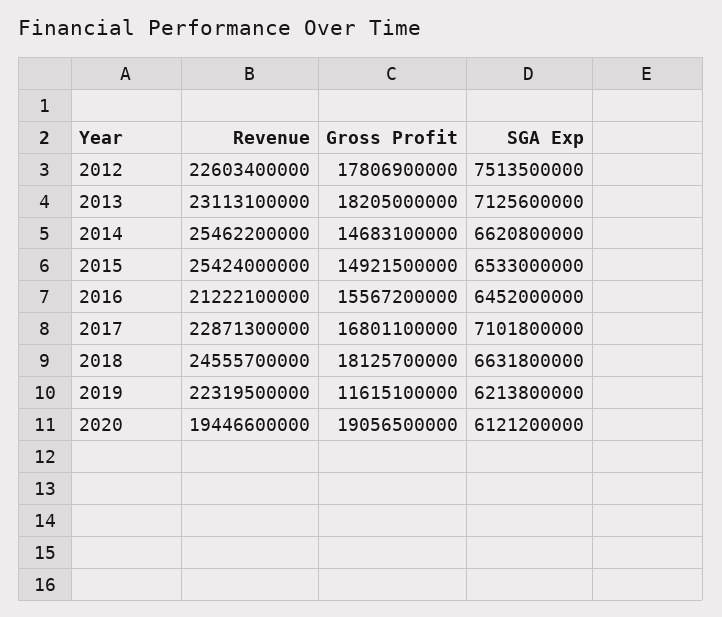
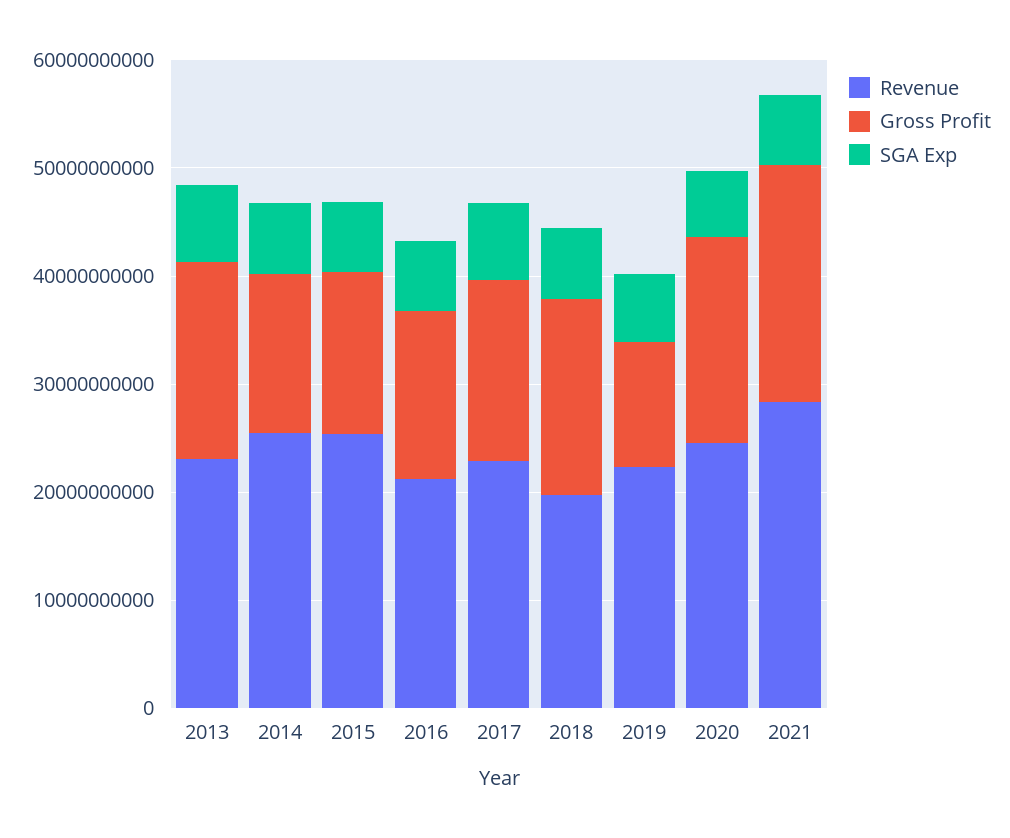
Revenue, 2012: 22603400000 -> none
Gross Profit, 2012: 17806900000 -> none
SGA Exp, 2012: 7513500000 -> none
Revenue, 2018: 24555700000 -> 20000000000
Revenue, 2020: 19446600000 -> 24000000000
Revenue, 2021: none -> 28000000000
Gross Profit, 2021: none -> 22000000000
SGA Exp, 2021: none -> 6000000000

